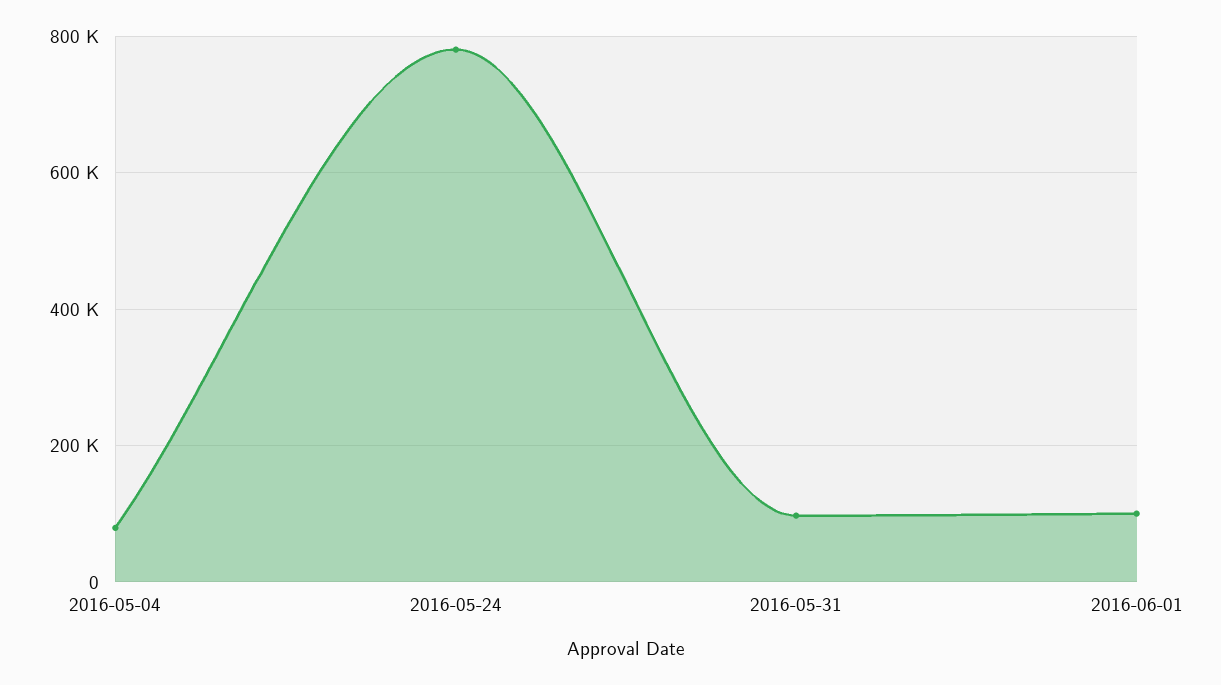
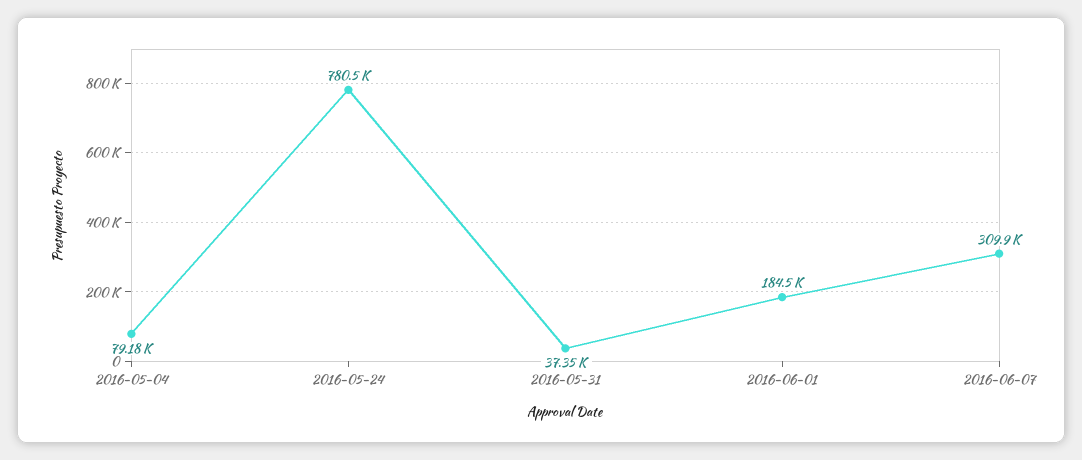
2016-05-31: 100000 -> 37350
2016-06-01: 100000 -> 184500
2016-06-07: none -> 309900

